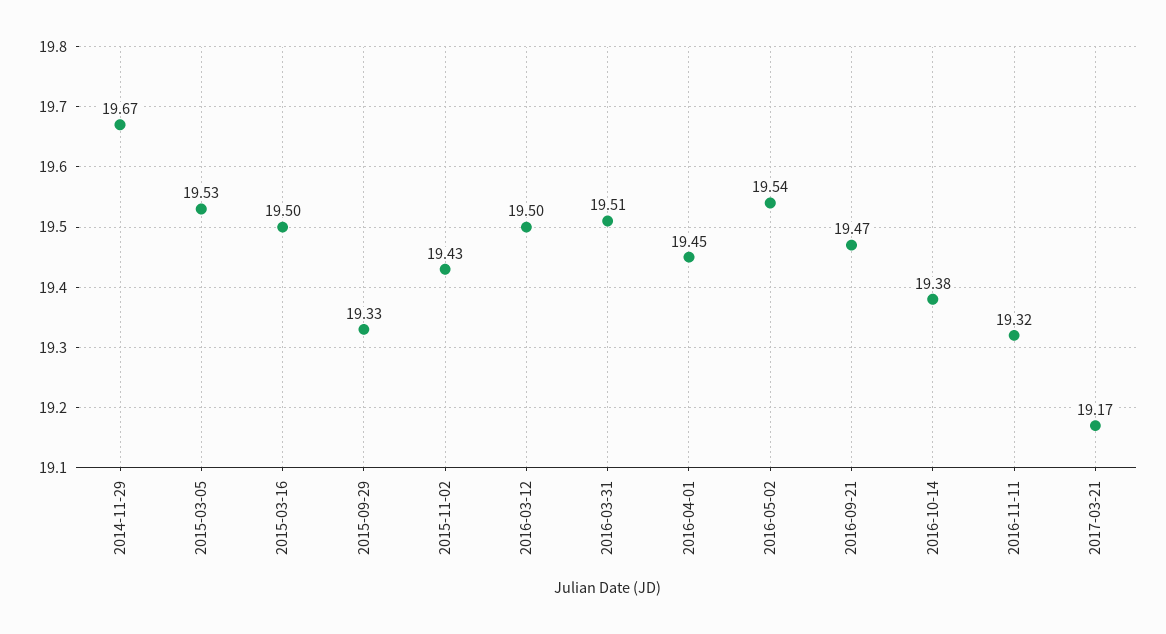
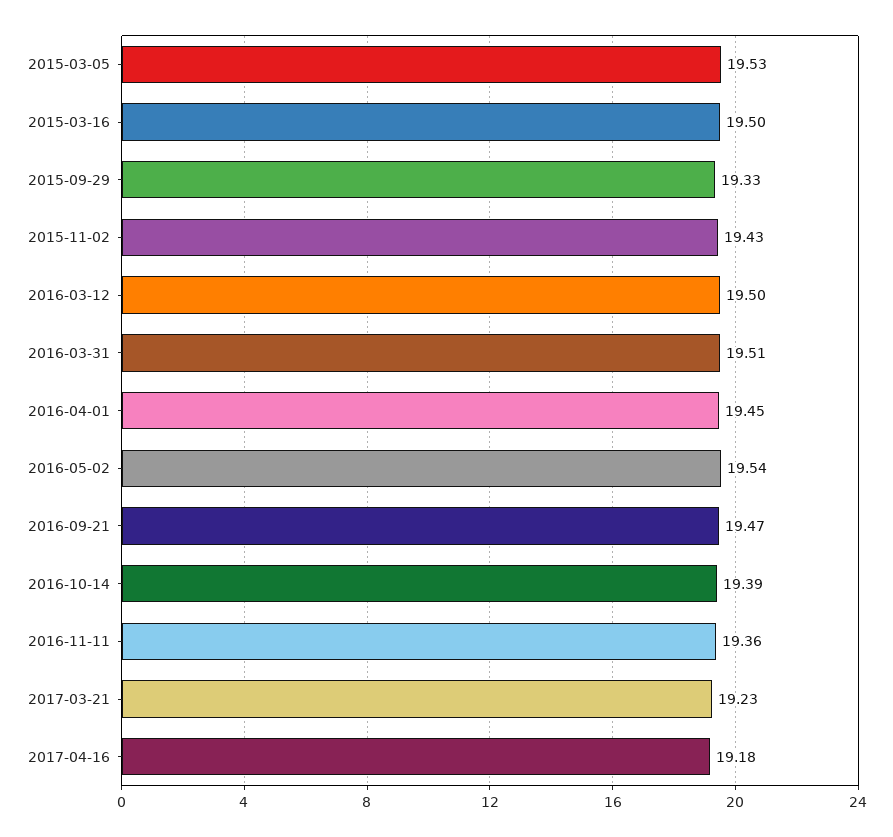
2014-11-29: 19.67 -> none
2016-10-14: 19.38 -> 19.39
2016-11-11: 19.32 -> 19.36
2017-03-21: 19.17 -> 19.23
2017-04-16: none -> 19.18

